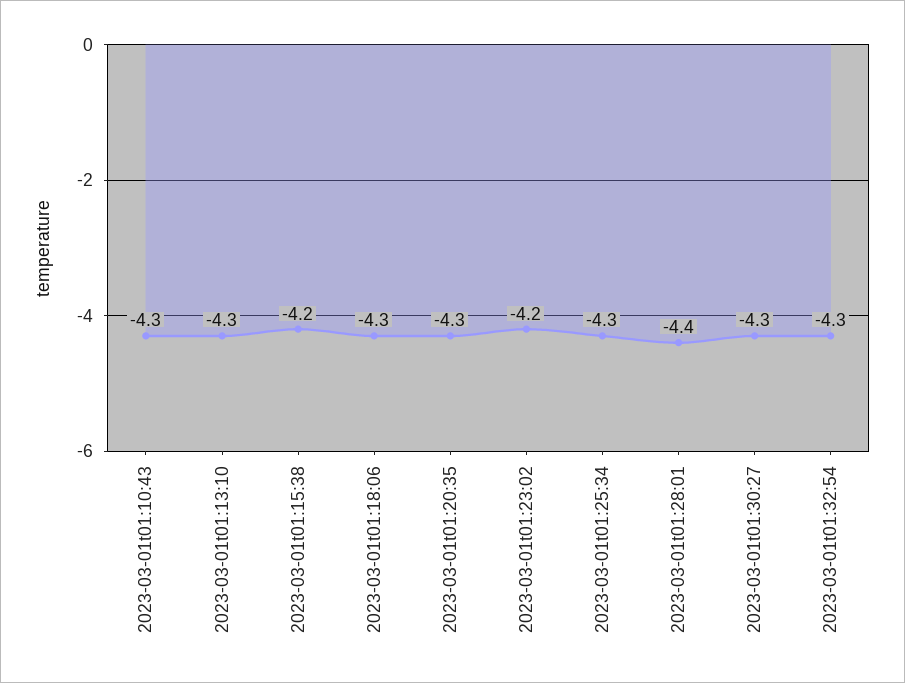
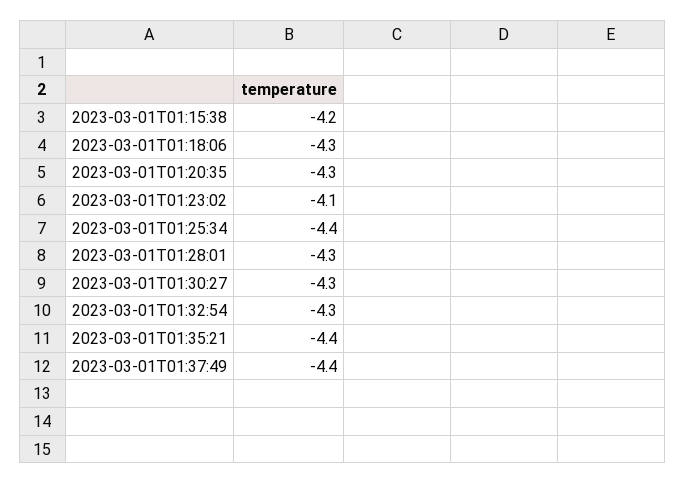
2023-03-01t01:10:43: -4.3 -> none
2023-03-01t01:13:10: -4.3 -> none
2023-03-01t01:23:02: -4.2 -> -4.1
2023-03-01t01:25:34: -4.3 -> -4.4
2023-03-01t01:28:01: -4.4 -> -4.3
2023-03-01T01:35:21: none -> -4.4
2023-03-01T01:37:49: none -> -4.4

